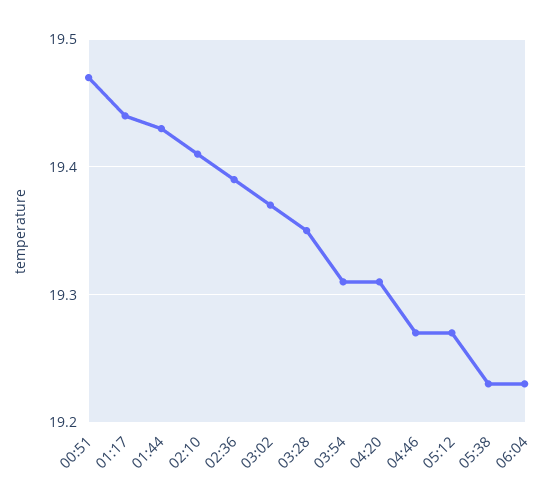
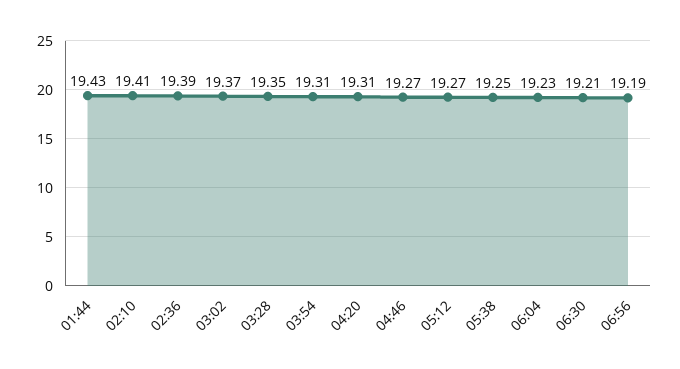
00:51: 19.47 -> none
01:17: 19.44 -> none
05:38: 19.23 -> 19.25
06:30: none -> 19.21
06:56: none -> 19.19

